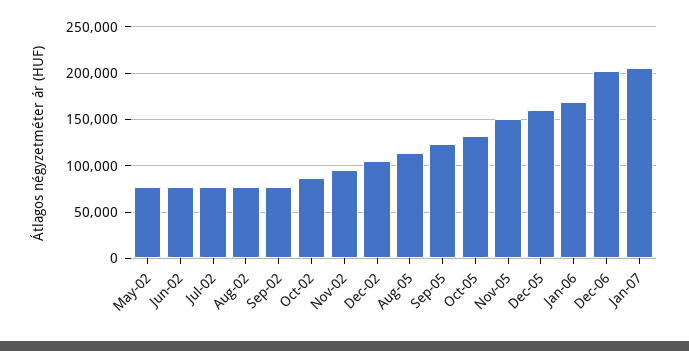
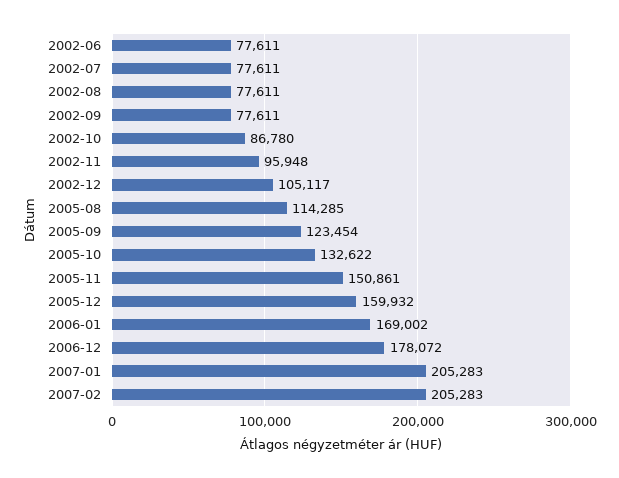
May-02: 80000 -> none
Dec-06: 200000 -> 178072
2007-02: none -> 205283

